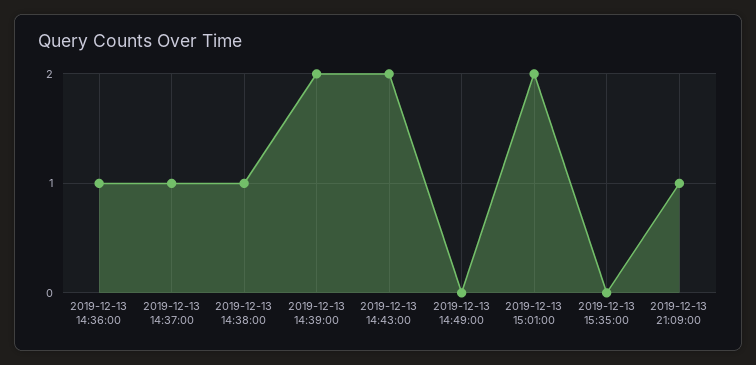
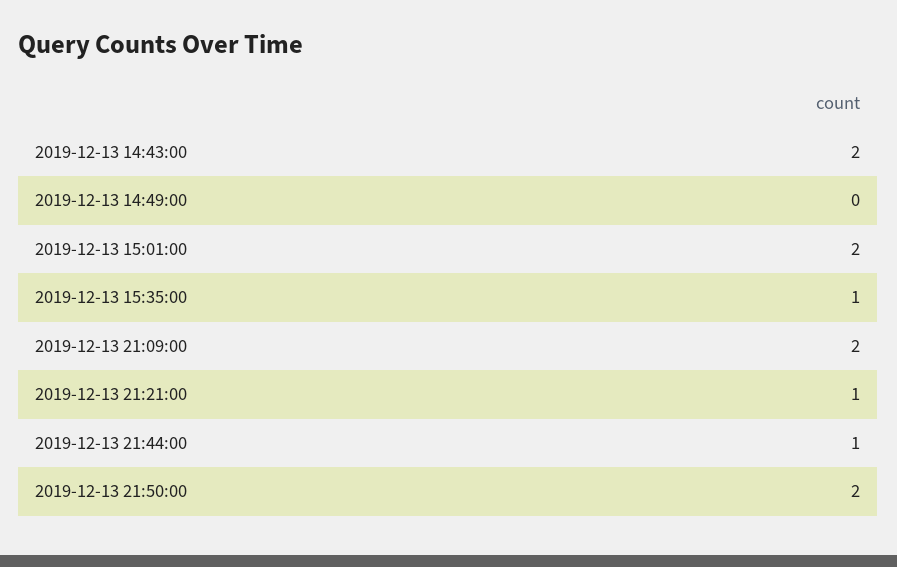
2019-12-13 14:36:00: 1 -> none
2019-12-13 14:37:00: 1 -> none
2019-12-13 14:38:00: 1 -> none
2019-12-13 14:39:00: 2 -> none
2019-12-13 15:35:00: 0 -> 1
2019-12-13 21:09:00: 1 -> 2
2019-12-13 21:21:00: none -> 1
2019-12-13 21:44:00: none -> 1
2019-12-13 21:50:00: none -> 2

